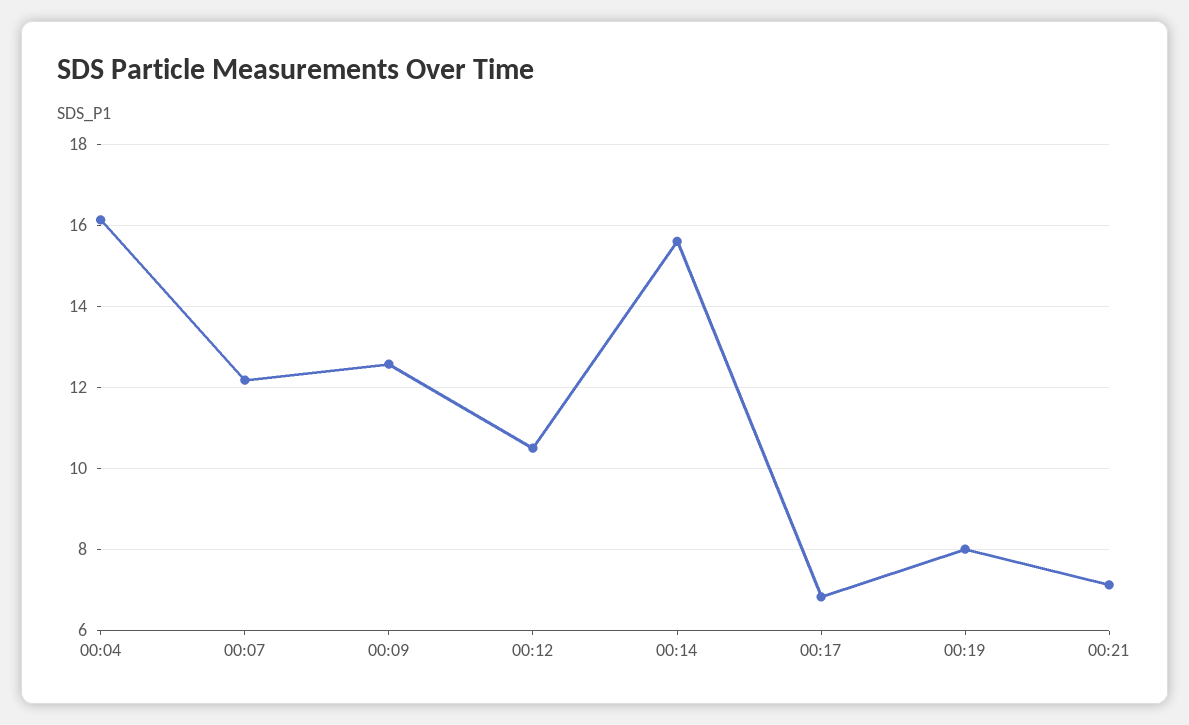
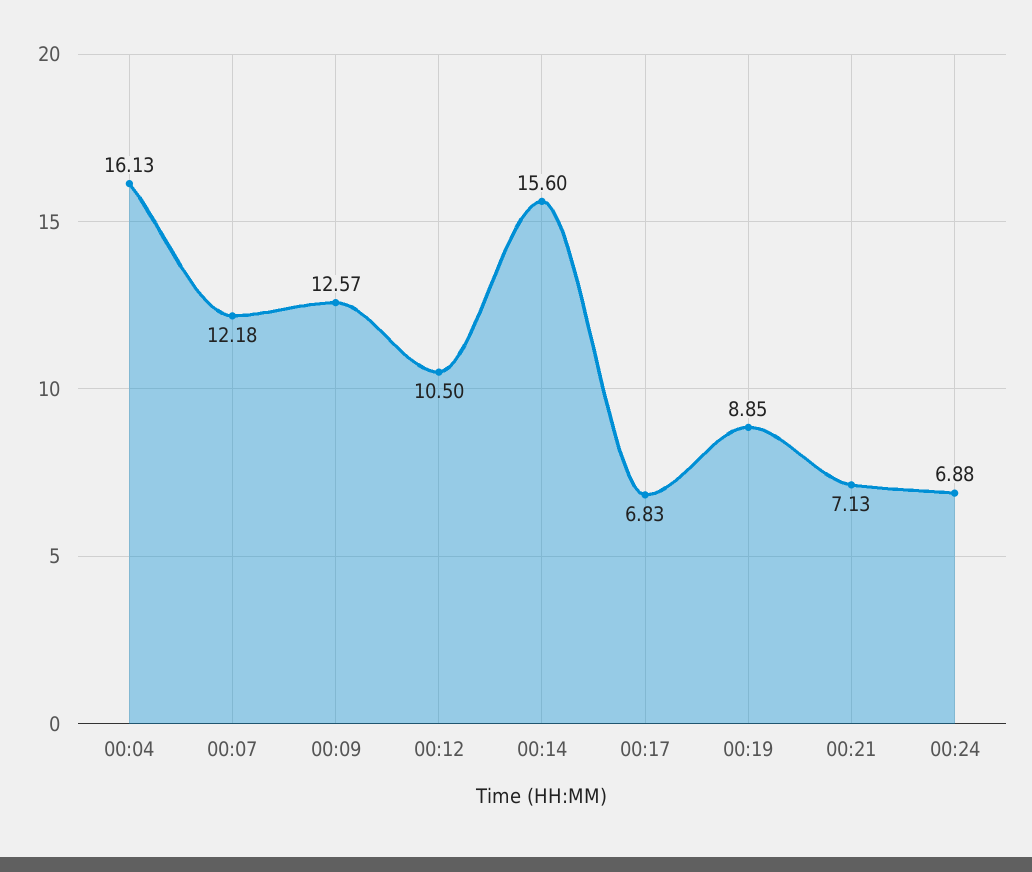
00:19: 8 -> 8.85
00:24: none -> 6.88

